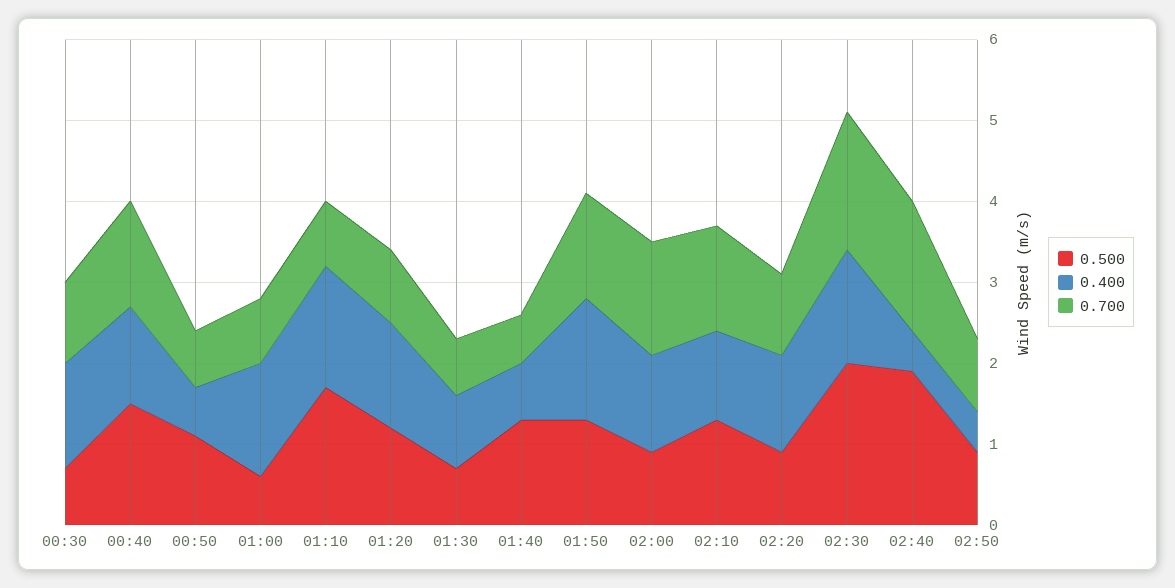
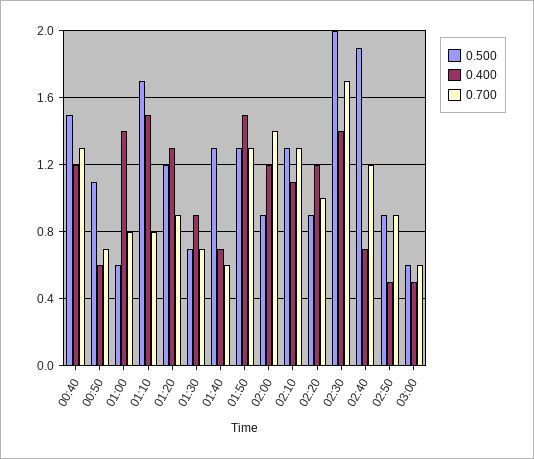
0.500, 00:30: 0.7 -> none
0.400, 00:30: 1.3 -> none
0.700, 00:30: 1 -> none
0.400, 02:40: 0.5 -> 0.7
0.700, 02:40: 1.6 -> 1.2
0.500, 03:00: none -> 0.6
0.400, 03:00: none -> 0.5
0.700, 03:00: none -> 0.6

